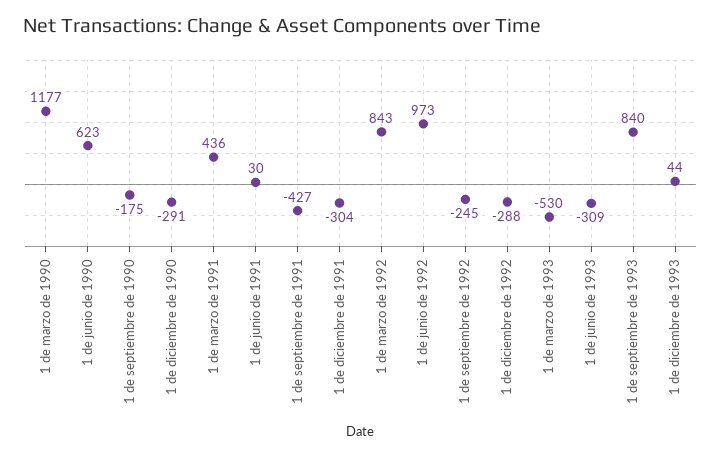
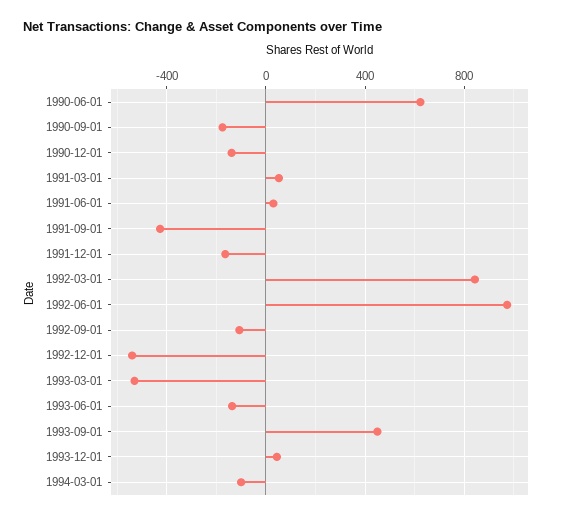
1 de marzo de 1990: 1177 -> none
1 de diciembre de 1990: -291 -> -150
1 de marzo de 1991: 436 -> 50
1 de diciembre de 1991: -304 -> -150
1 de septiembre de 1992: -245 -> -100
1 de diciembre de 1992: -288 -> -550
1 de junio de 1993: -309 -> -150
1 de septiembre de 1993: 840 -> 450
1994-03-01: none -> -100

